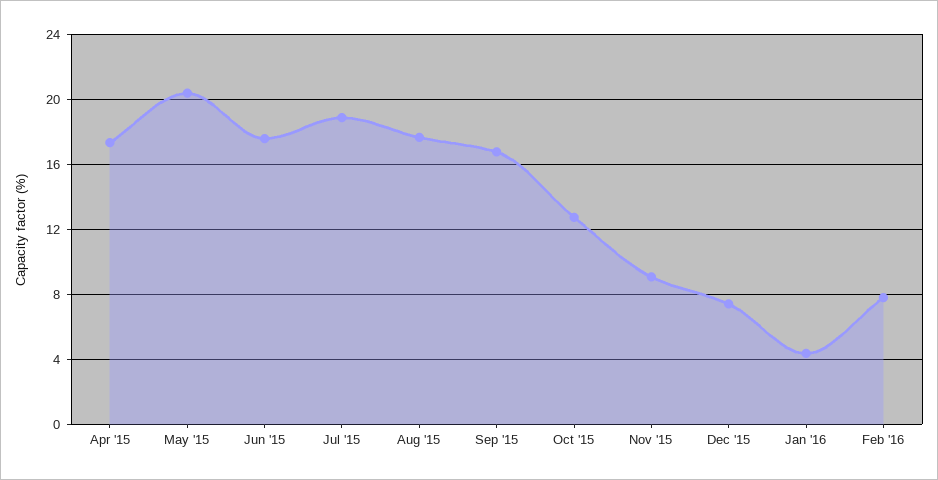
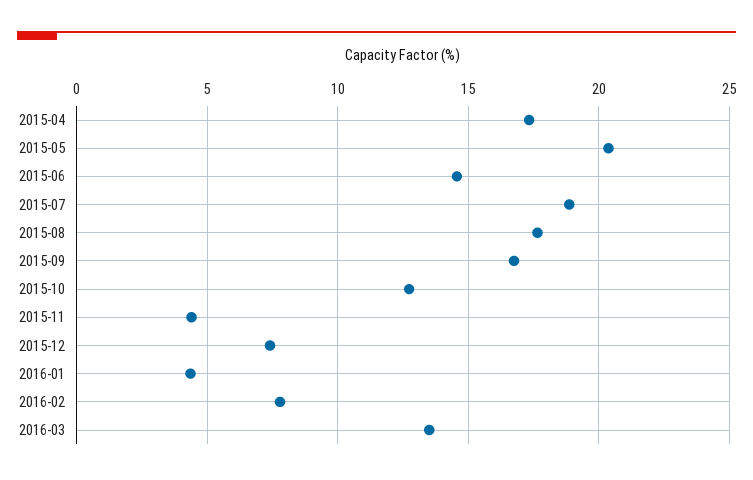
Jun '15: 17.5 -> 14.5
Nov '15: 9 -> 4.5
2016-03: none -> 13.5

